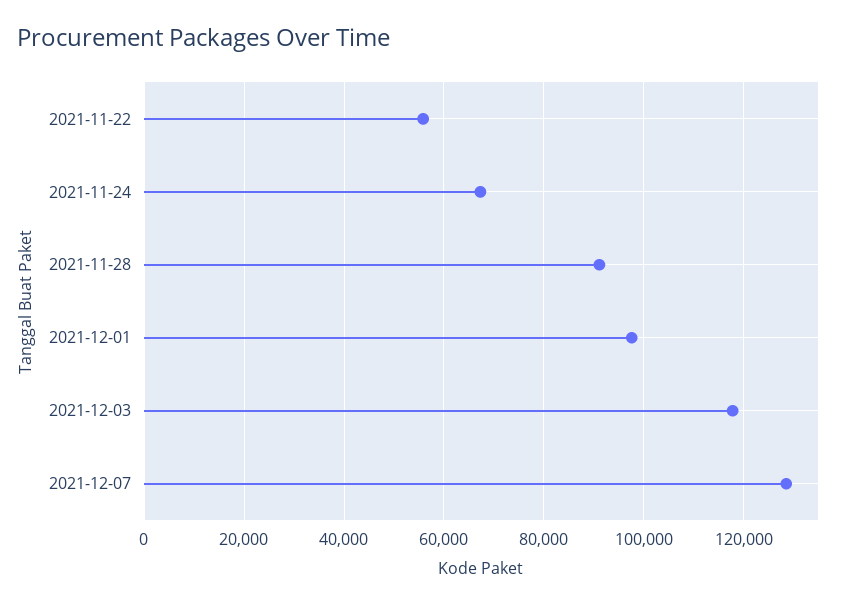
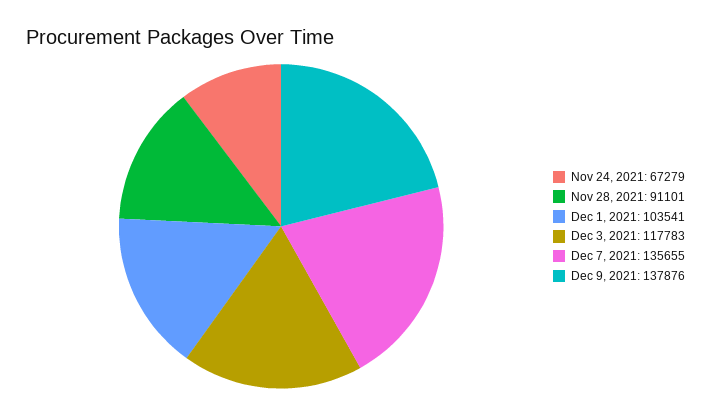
2021-11-22: 56000 -> none
2021-12-01: 98000 -> 103541
2021-12-07: 128000 -> 135655
Dec 9, 2021: none -> 137876

